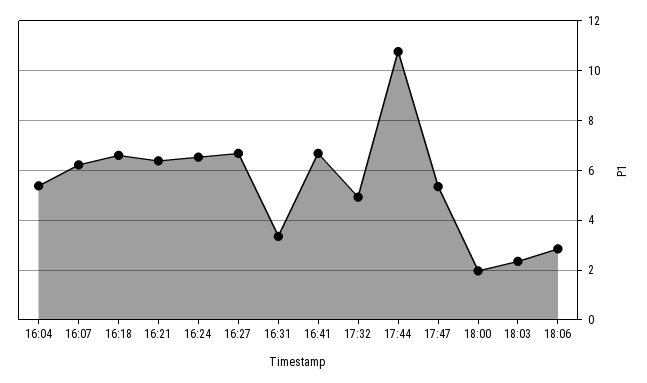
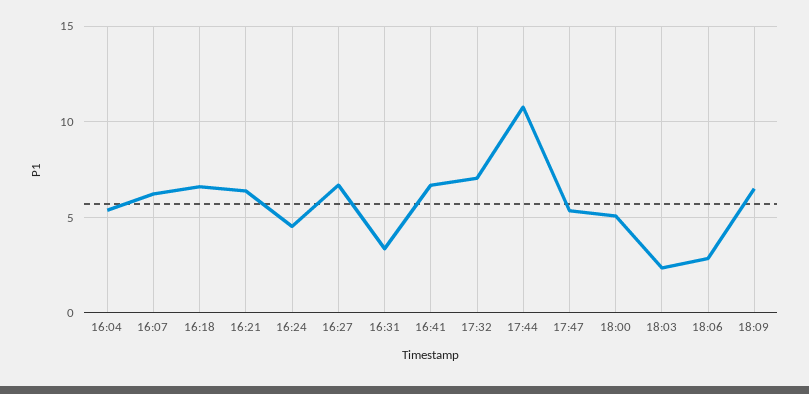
16:24: 6.5 -> 4.5
17:32: 5 -> 7
18:00: 2 -> 5
18:09: none -> 6.5

